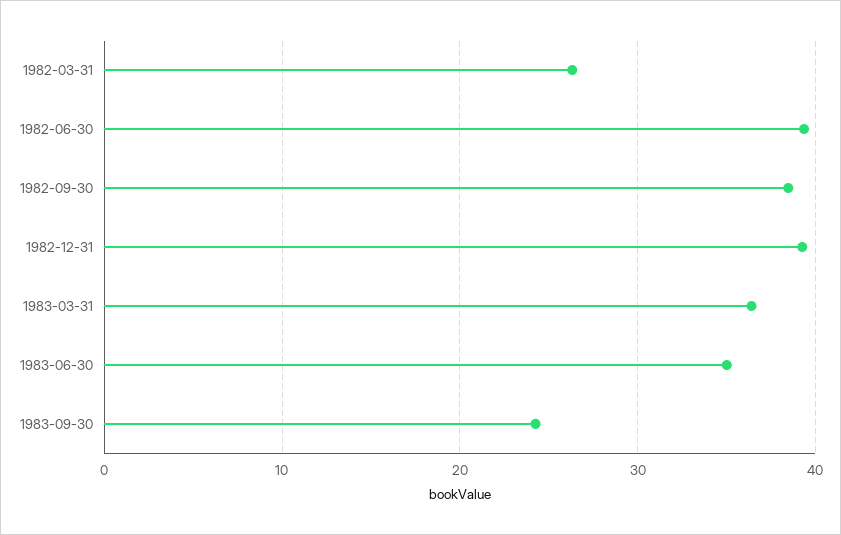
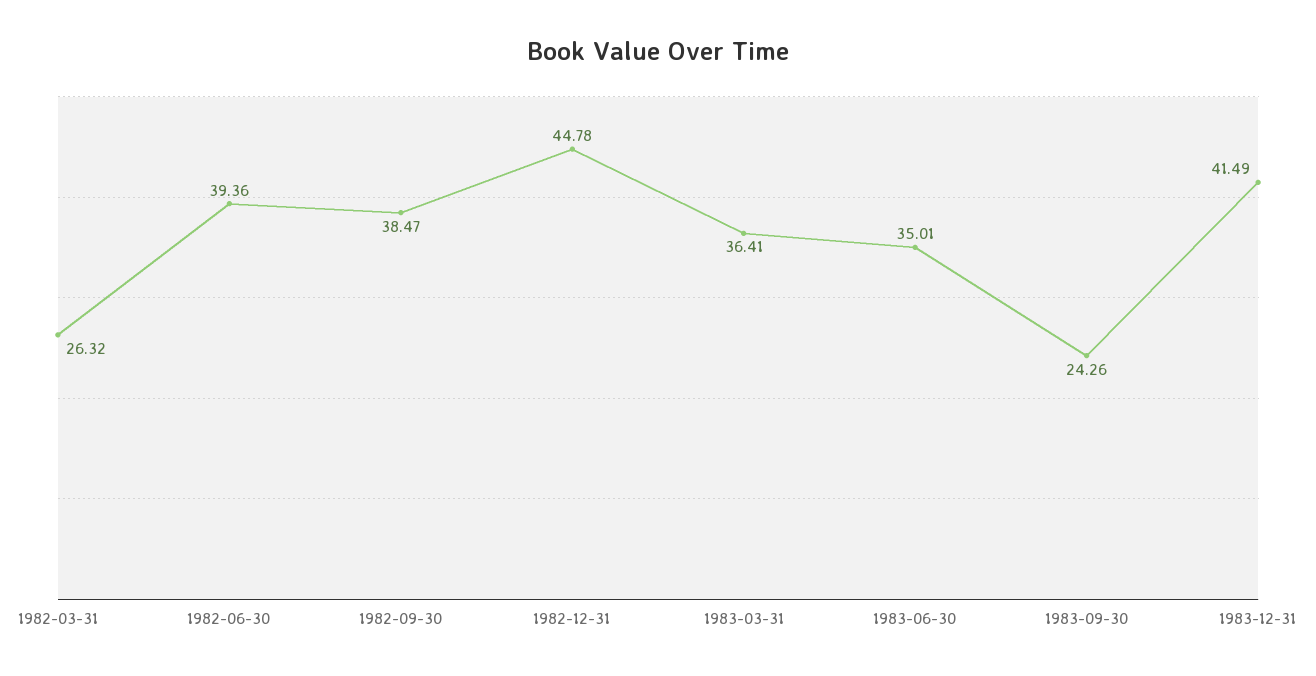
1982-12-31: 39 -> 44.78
1983-12-31: none -> 41.49

